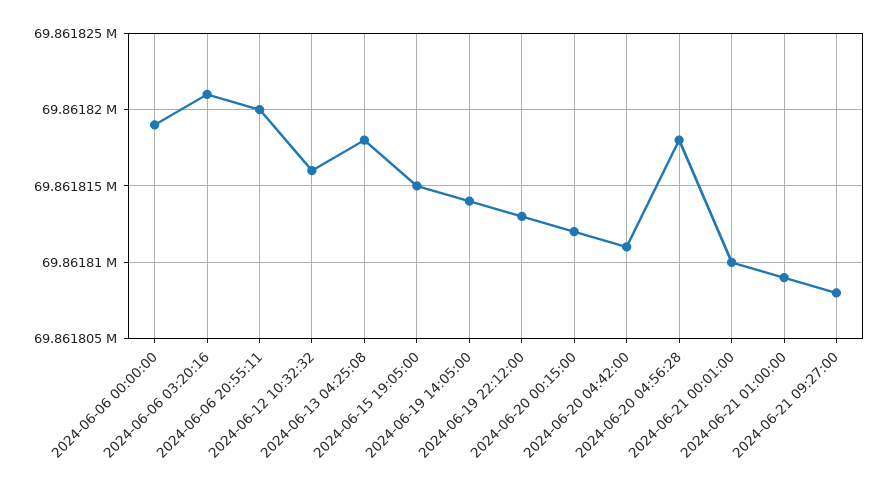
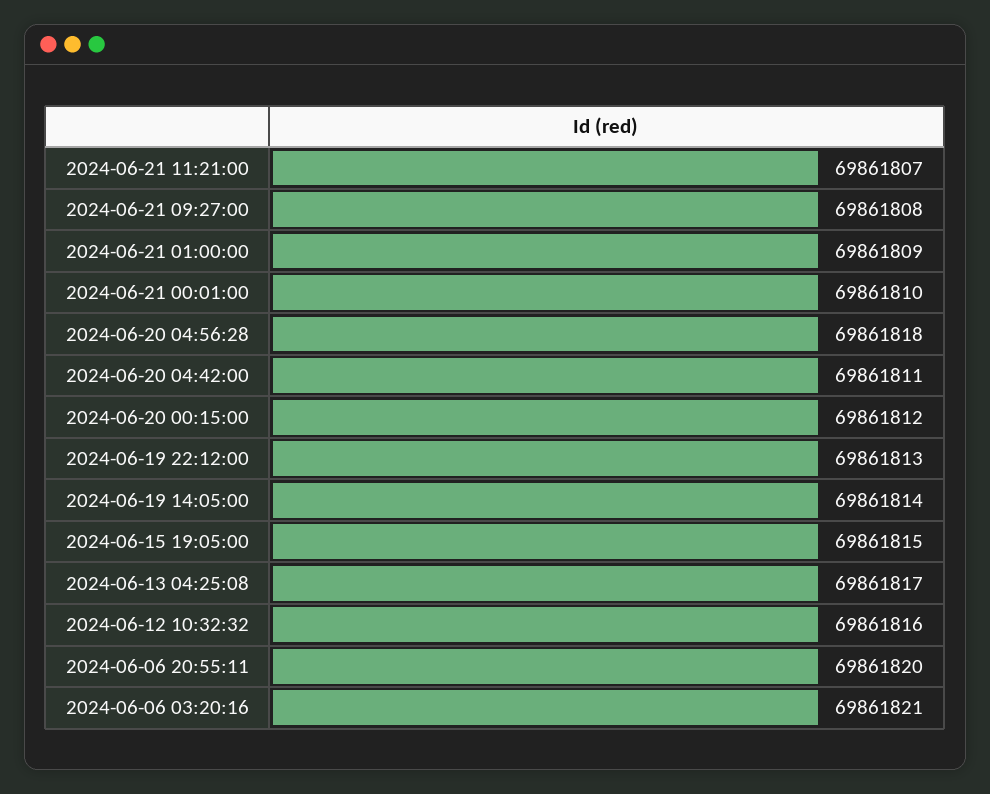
2024-06-06 00:00:00: 69861819 -> none
2024-06-13 04:25:08: 69861818 -> 69861817
2024-06-21 11:21:00: none -> 69861807

